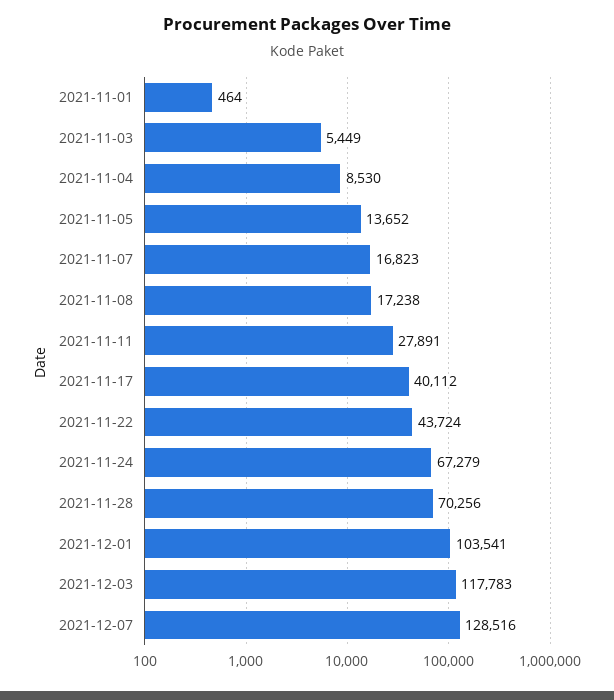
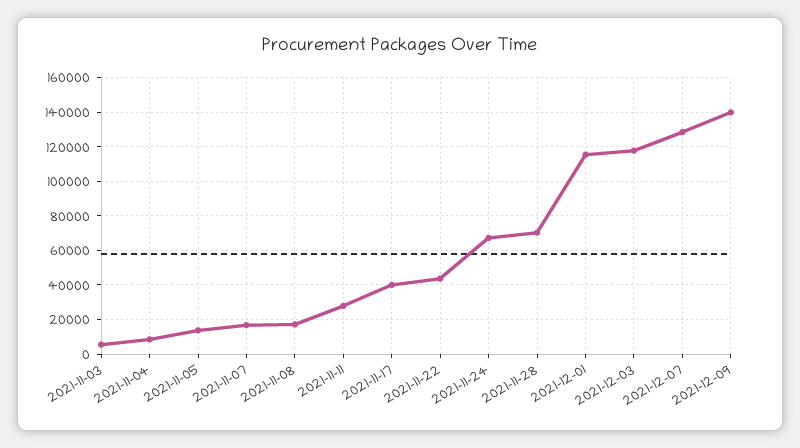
2021-11-01: 464 -> none
2021-12-01: 103541 -> 115000
2021-12-09: none -> 140000

